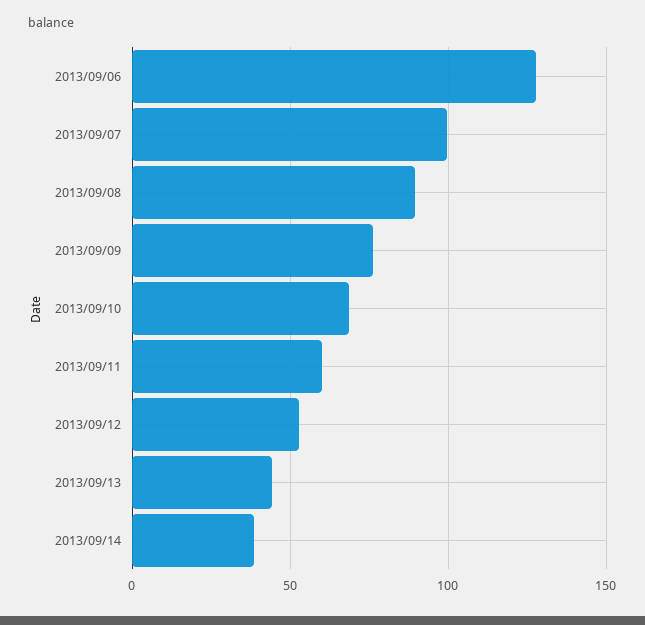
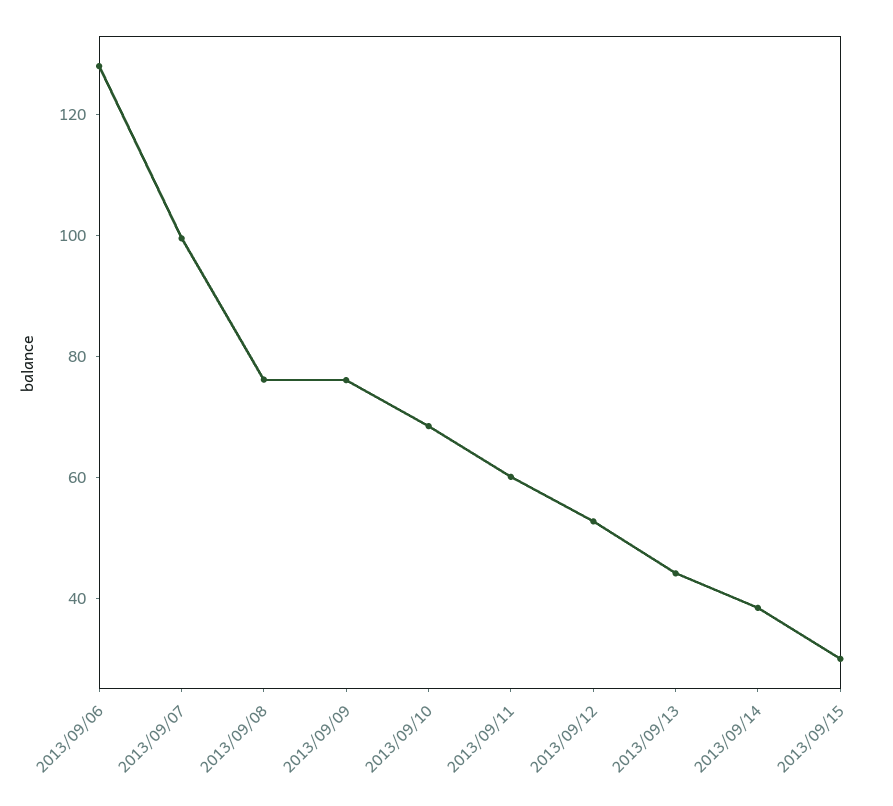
2013/09/08: 90 -> 75
2013/09/15: none -> 30

